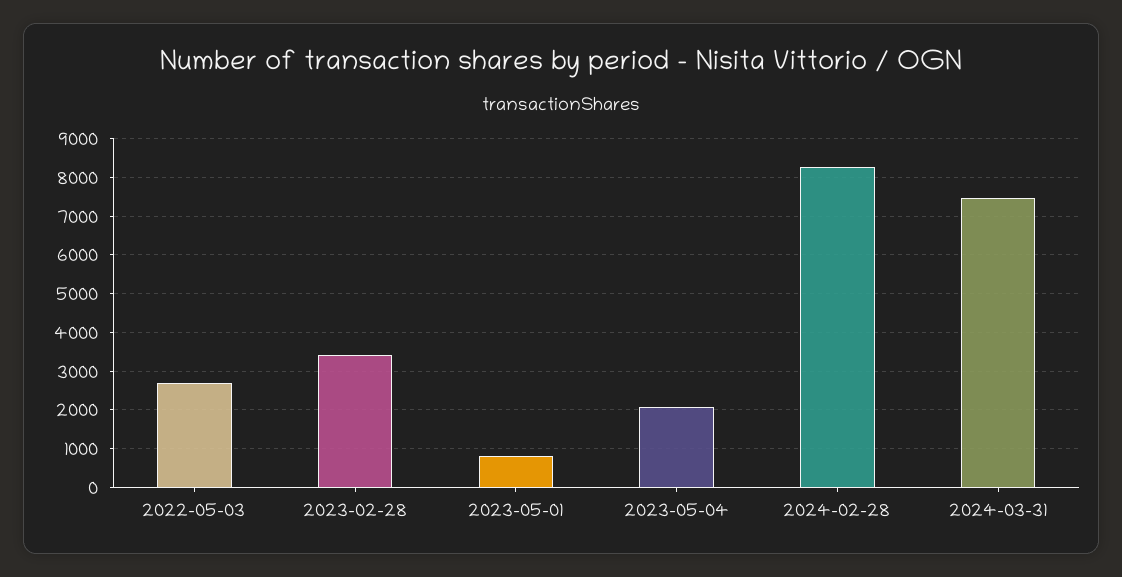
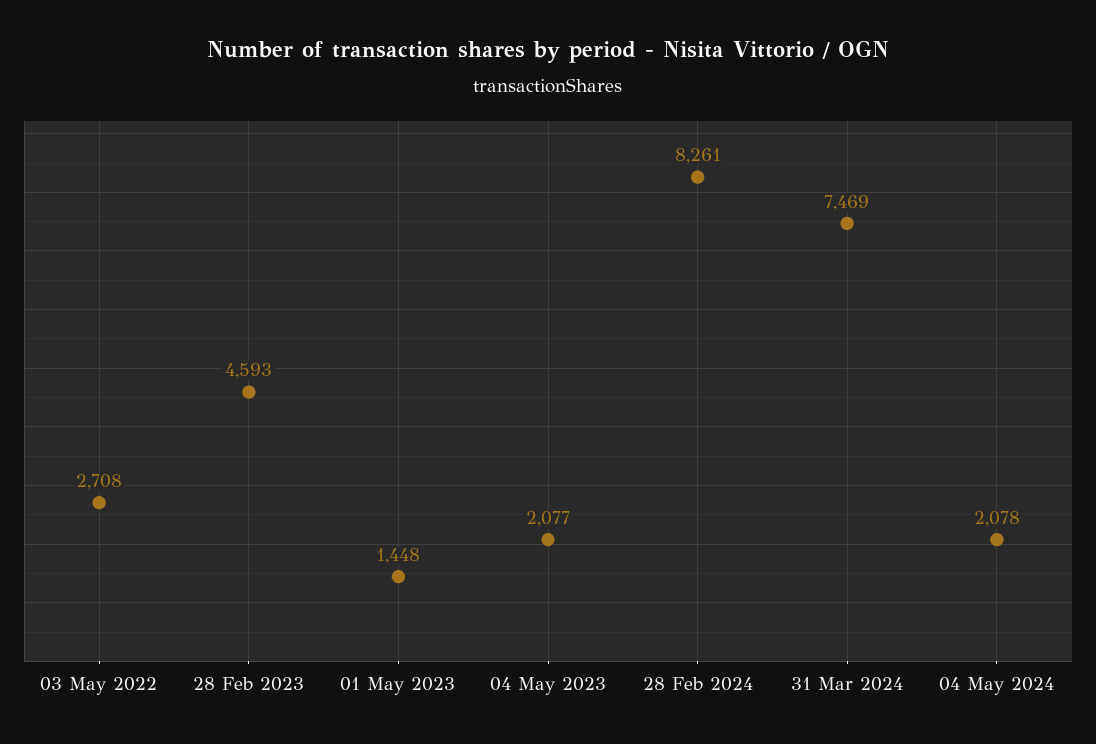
2023-02-28: 3400 -> 4593
2023-05-01: 800 -> 1448
04 May 2024: none -> 2078

